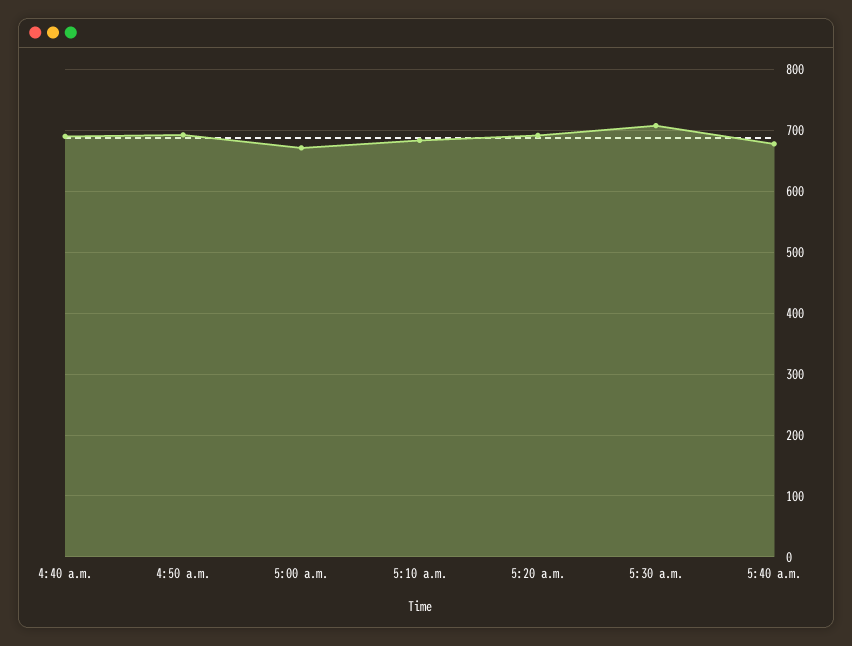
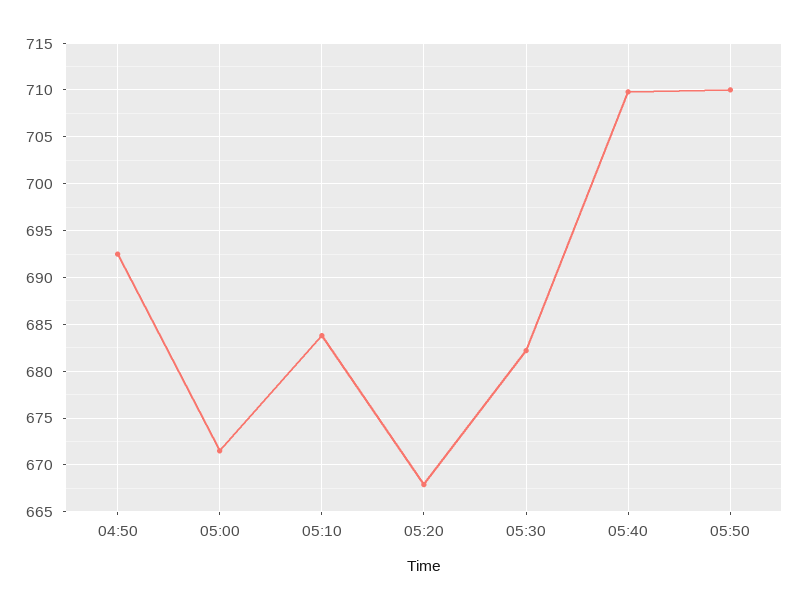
4:40 a.m.: 690 -> none
5:20 a.m.: 690 -> 668
5:30 a.m.: 710 -> 682
5:40 a.m.: 680 -> 710
05:50: none -> 710

